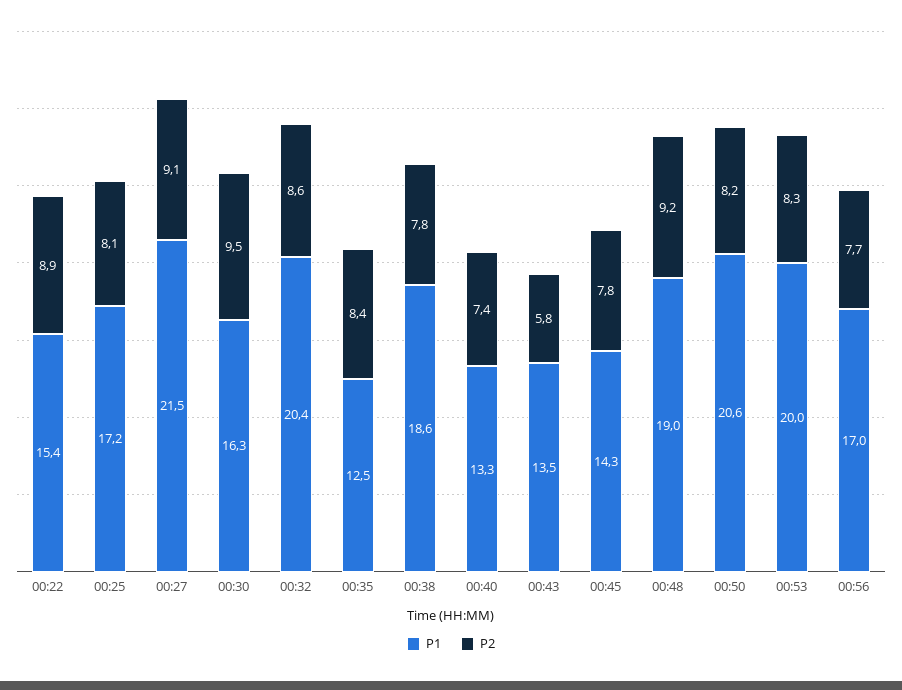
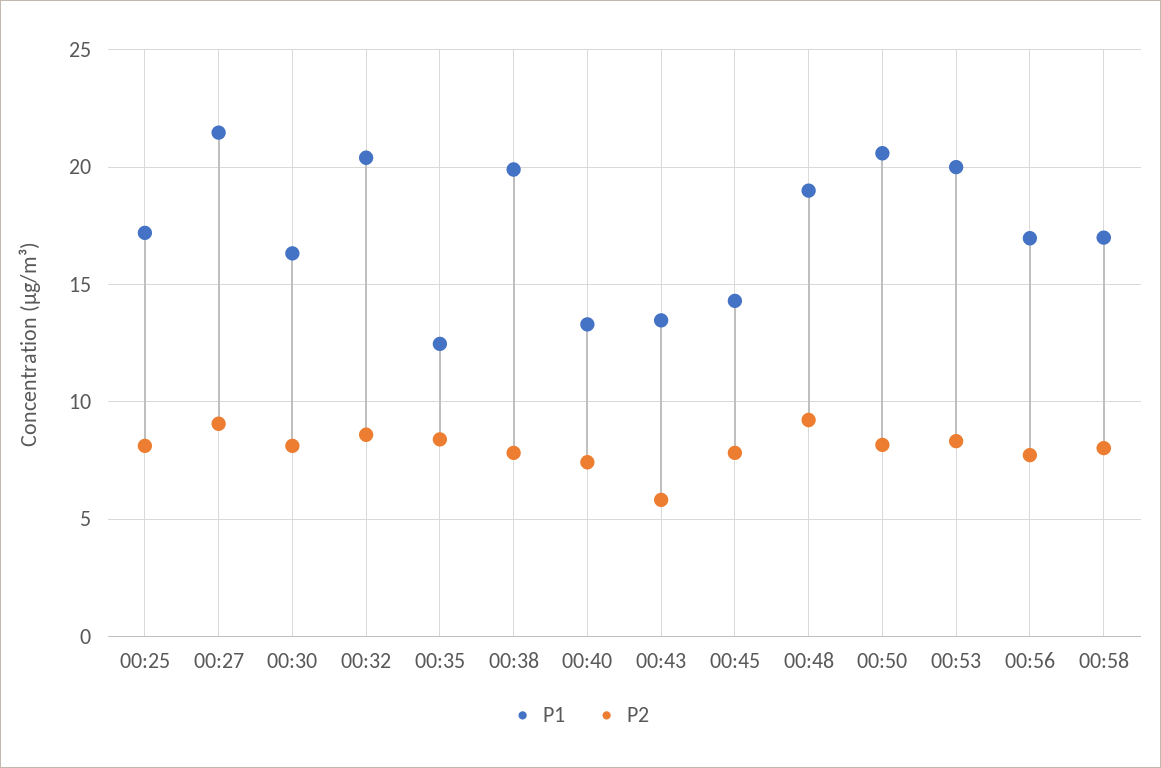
P1, 00:22: 15.4 -> none
P2, 00:22: 8.9 -> none
P2, 00:30: 9.5 -> 8
P1, 00:38: 18.6 -> 20
P1, 00:58: none -> 17
P2, 00:58: none -> 8

